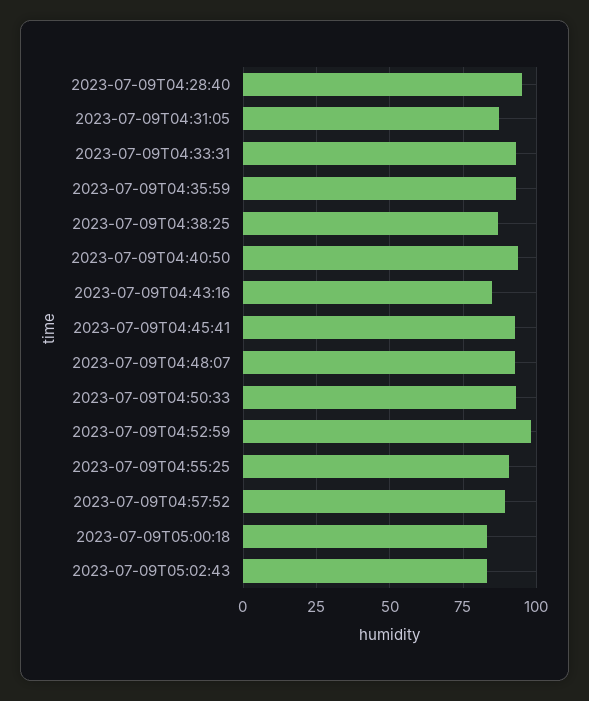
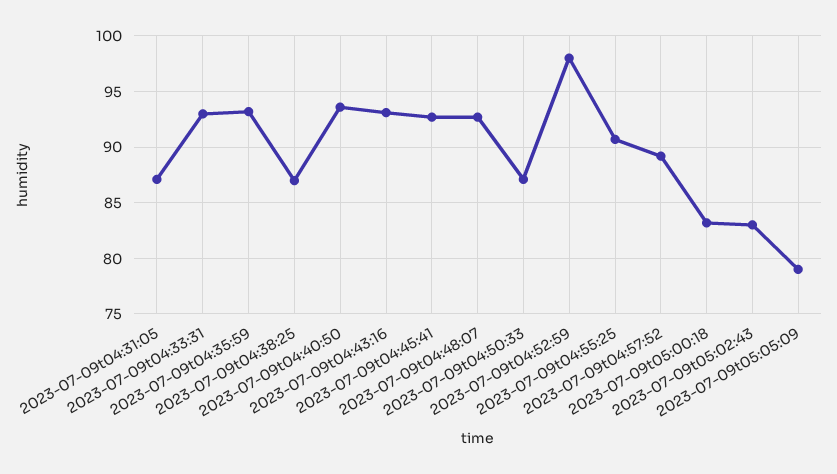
2023-07-09T04:28:40: 95 -> none
2023-07-09T04:43:16: 85 -> 93
2023-07-09T04:50:33: 92.5 -> 87
2023-07-09t05:05:09: none -> 79

